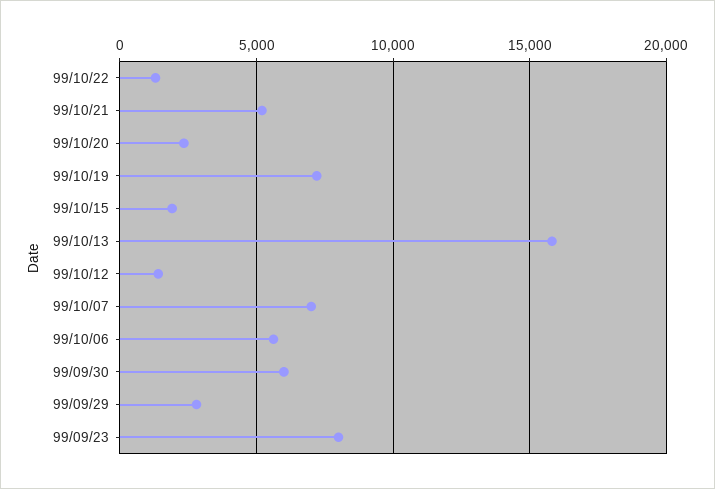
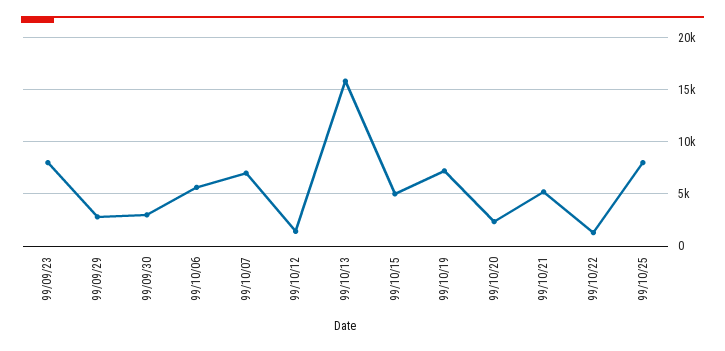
99/10/15: 2000 -> 5000
99/09/30: 6000 -> 3000
99/10/25: none -> 8000

